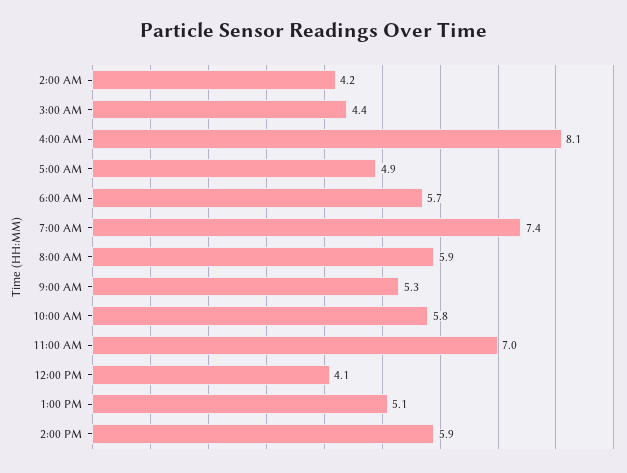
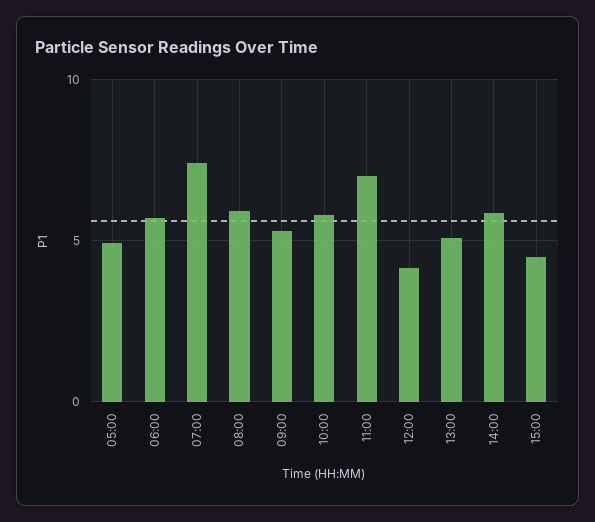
2:00 AM: 4.2 -> none
3:00 AM: 4.4 -> none
4:00 AM: 8.1 -> none
15:00: none -> 4.5

